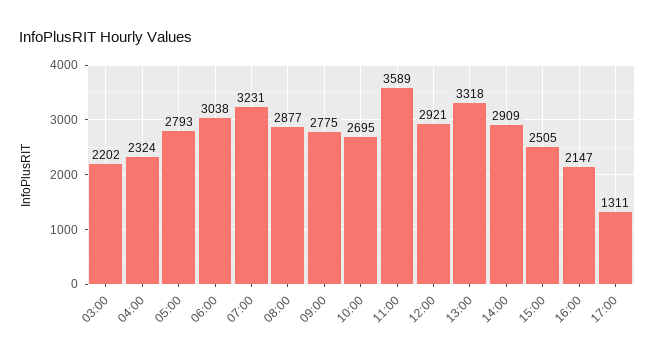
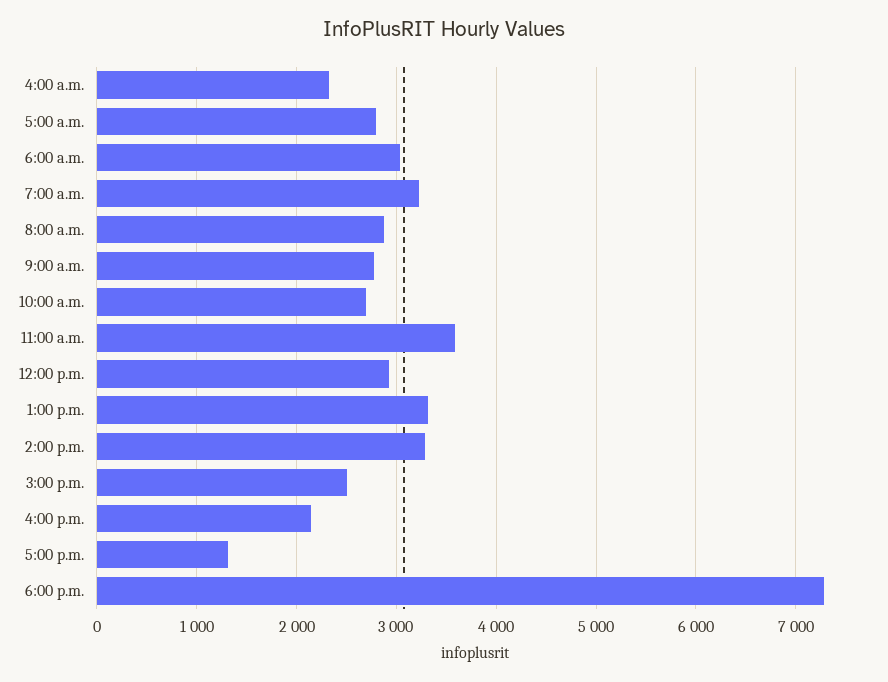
03:00: 2202 -> none
14:00: 2909 -> 3300
6:00 p.m.: none -> 7300

